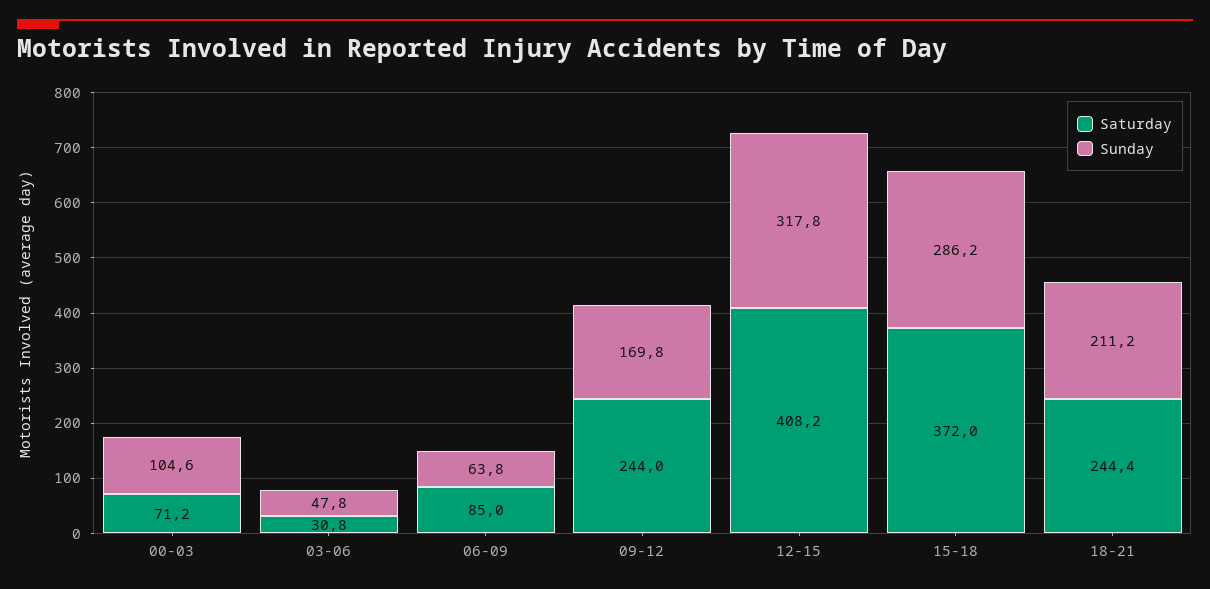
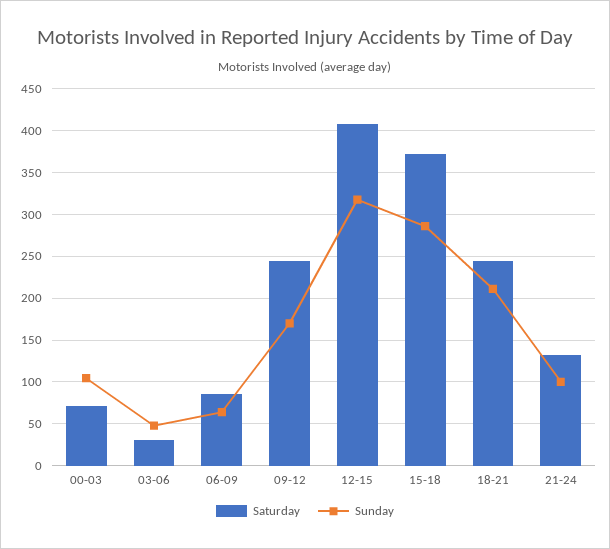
Saturday, 21-24: none -> 130
Sunday, 21-24: none -> 100

